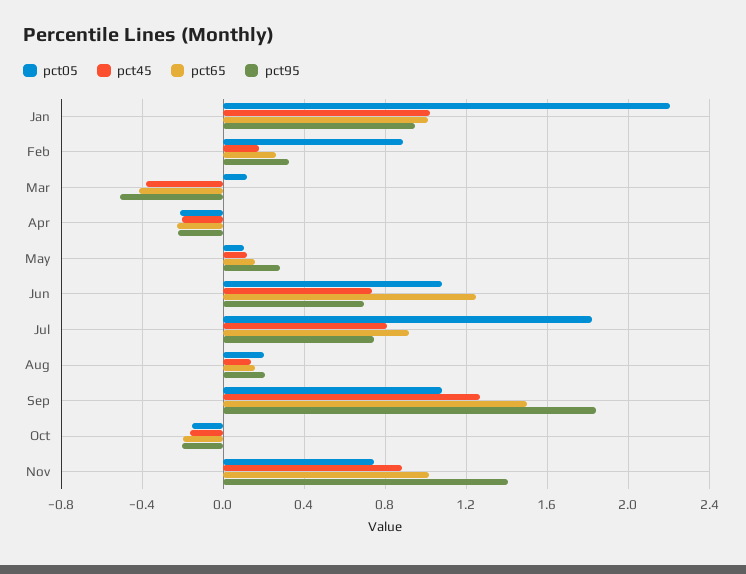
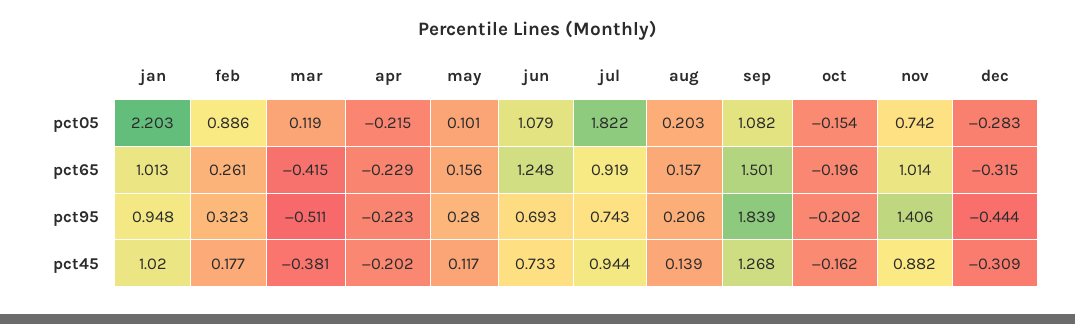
pct45, Jul: 0.8 -> 0.944
pct05, dec: none -> -0.283
pct65, dec: none -> -0.315
pct95, dec: none -> -0.444
pct45, dec: none -> -0.309

